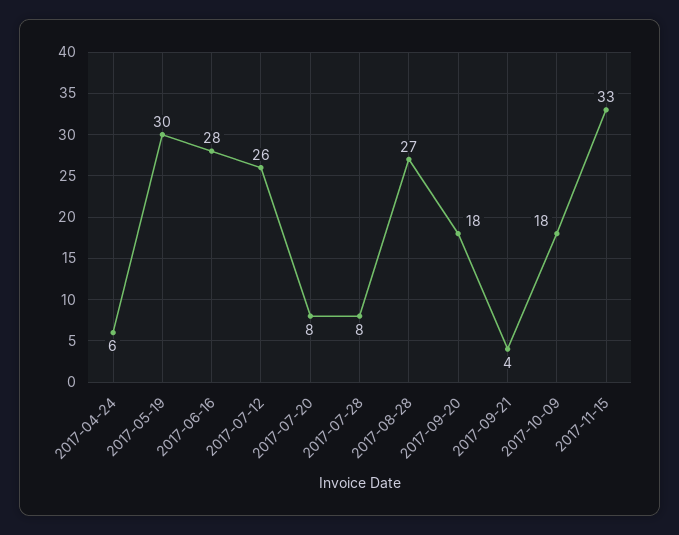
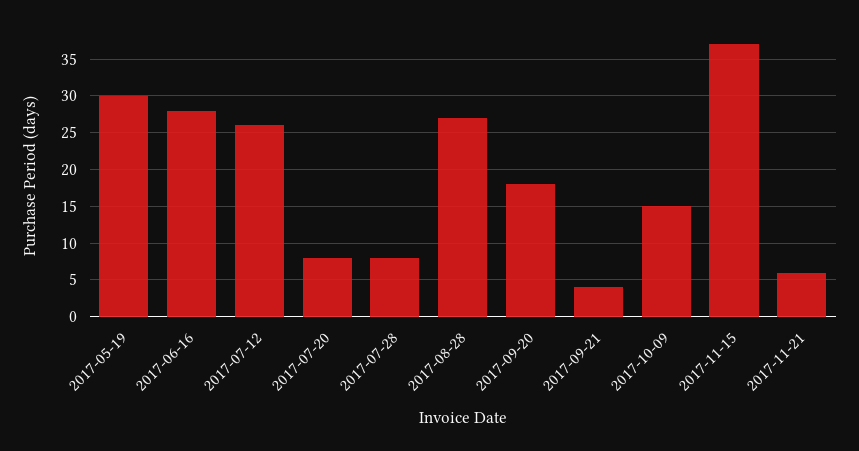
2017-04-24: 6 -> none
2017-10-09: 18 -> 15
2017-11-15: 33 -> 37
2017-11-21: none -> 6

